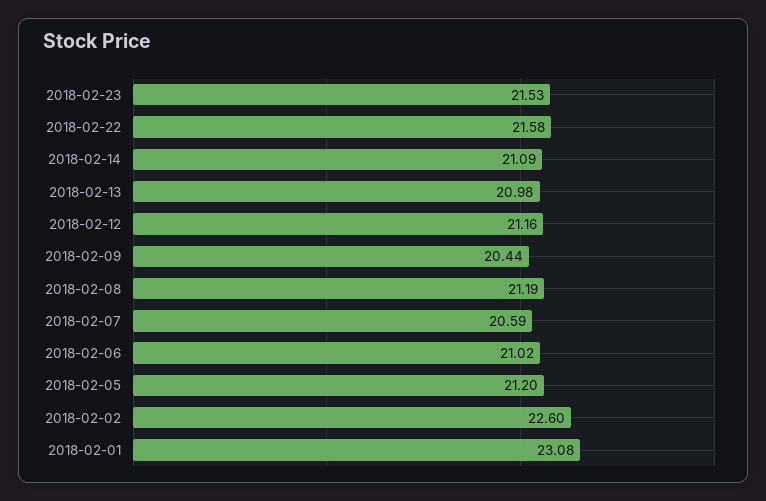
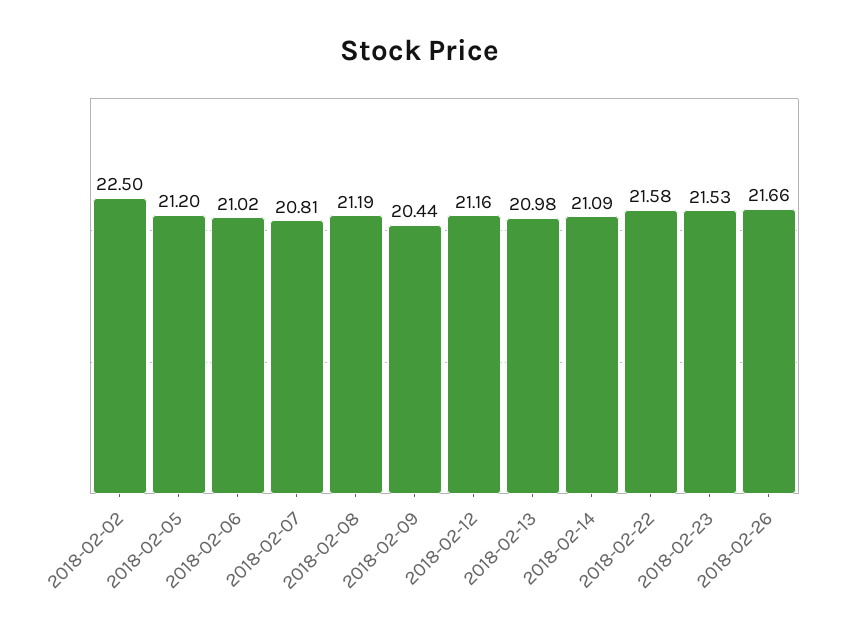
2018-02-07: 20.59 -> 20.81
2018-02-02: 22.6 -> 22.5
2018-02-01: 23.08 -> none
2018-02-26: none -> 21.66

